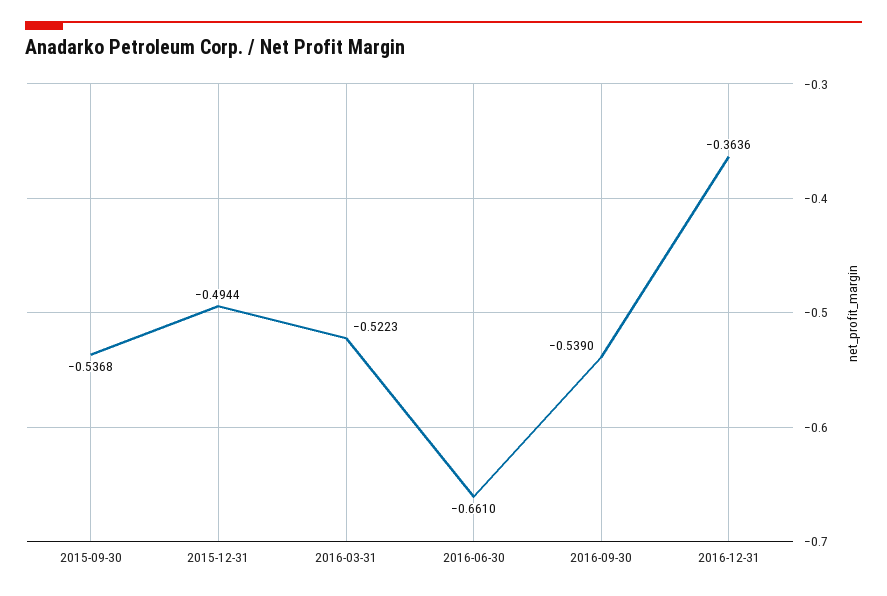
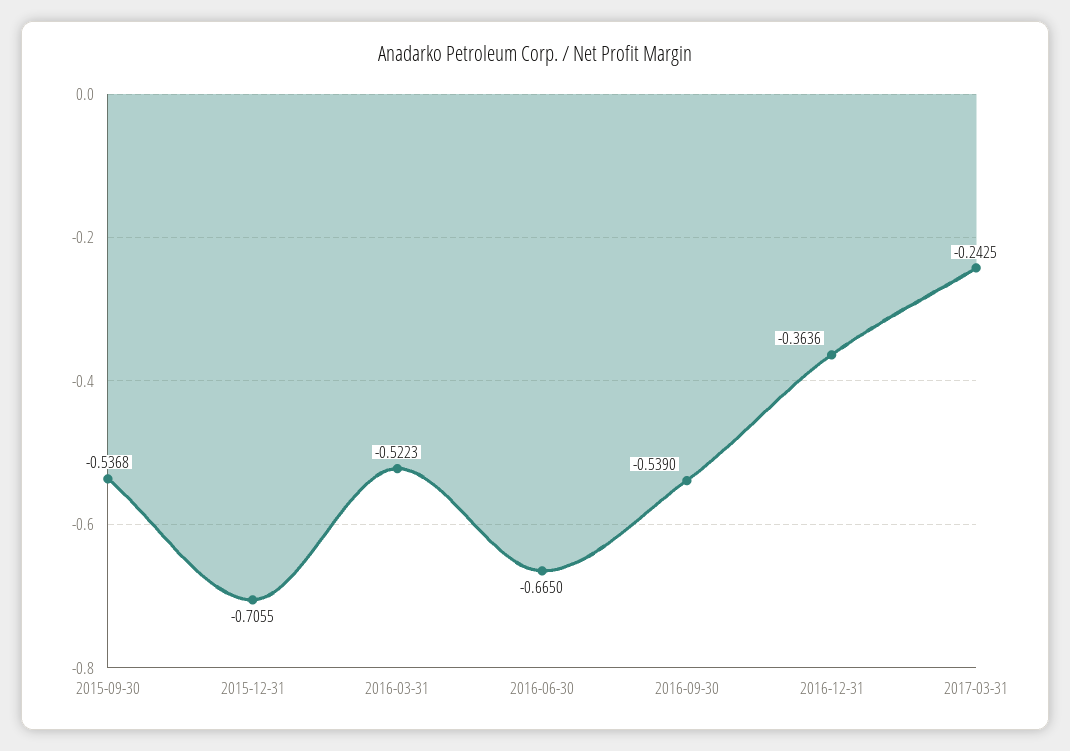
2015-12-31: -0.4944 -> -0.7055
2016-06-30: -0.661 -> -0.665
2017-03-31: none -> -0.2425

